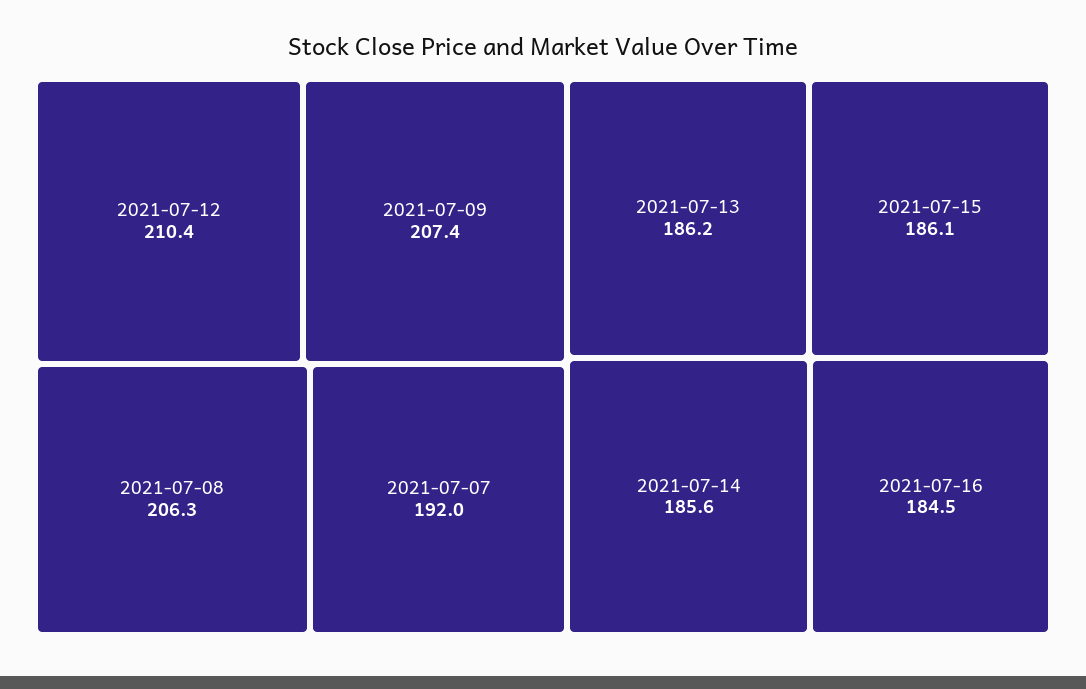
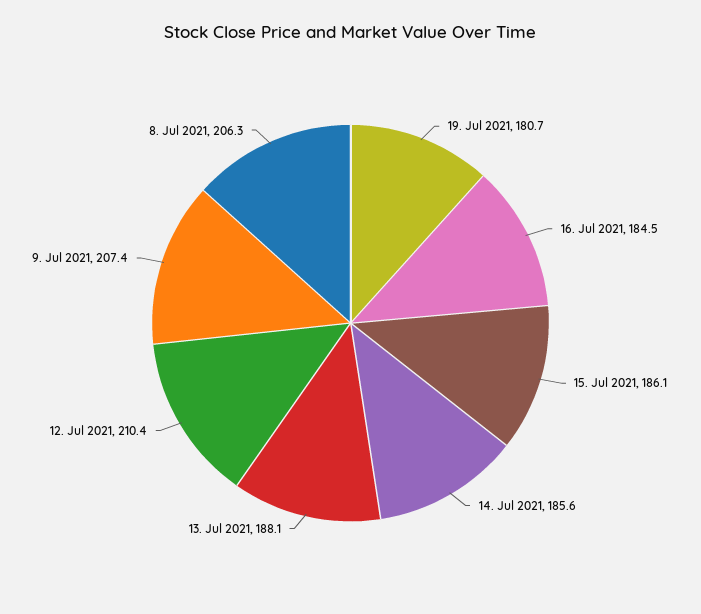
2021-07-07: 192 -> none
2021-07-13: 186.2 -> 188.1
19. Jul 2021: none -> 180.7

